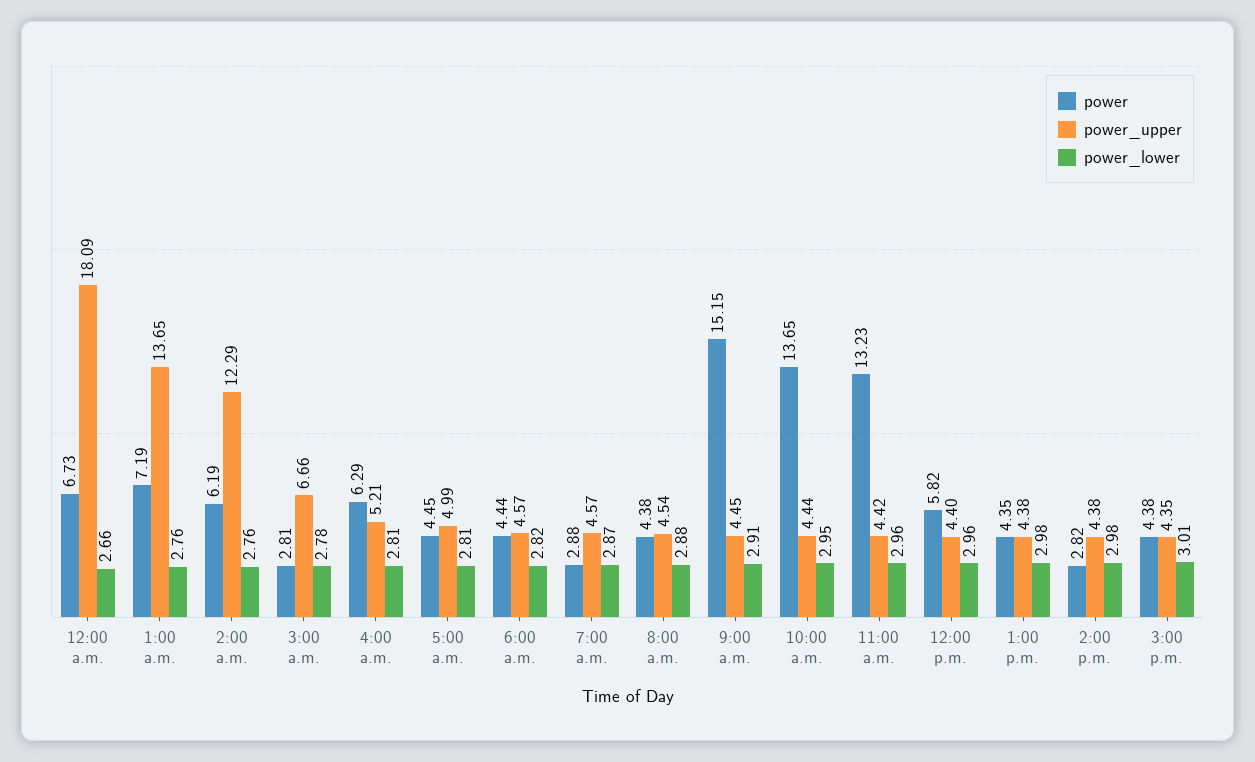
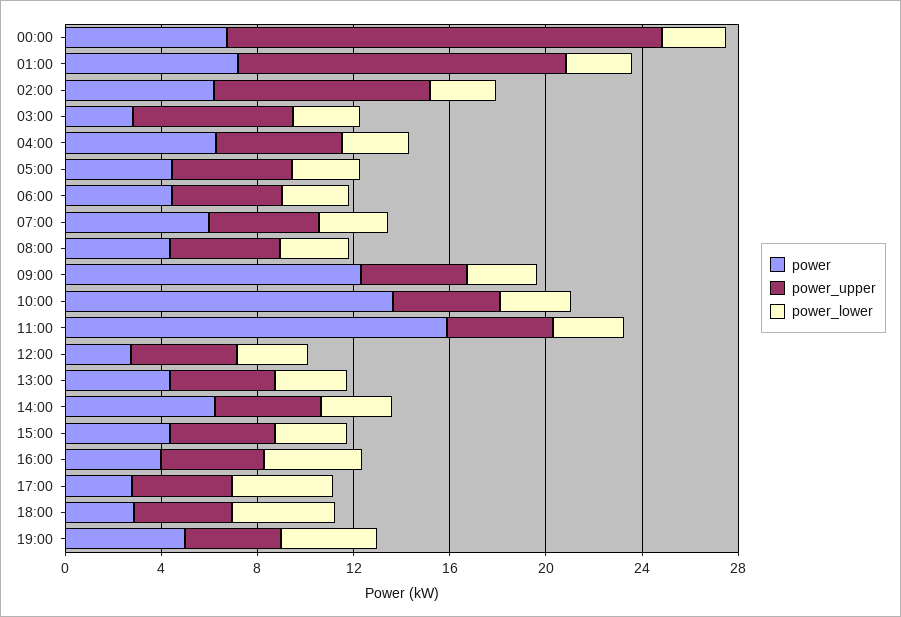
power_upper, 2:00 a.m.: 12.29 -> 9
power, 7:00 a.m.: 2.88 -> 6
power, 9:00 a.m.: 15.15 -> 12
power, 11:00 a.m.: 13.23 -> 16
power, 12:00 p.m.: 5.82 -> 3
power, 2:00 p.m.: 2.82 -> 6
power, 16:00: none -> 4
power_upper, 16:00: none -> 4
power_lower, 16:00: none -> 4
power, 17:00: none -> 3
power_upper, 17:00: none -> 4
power_lower, 17:00: none -> 4
power, 18:00: none -> 3
power_upper, 18:00: none -> 4
power_lower, 18:00: none -> 4
power, 19:00: none -> 5
power_upper, 19:00: none -> 4
power_lower, 19:00: none -> 4

